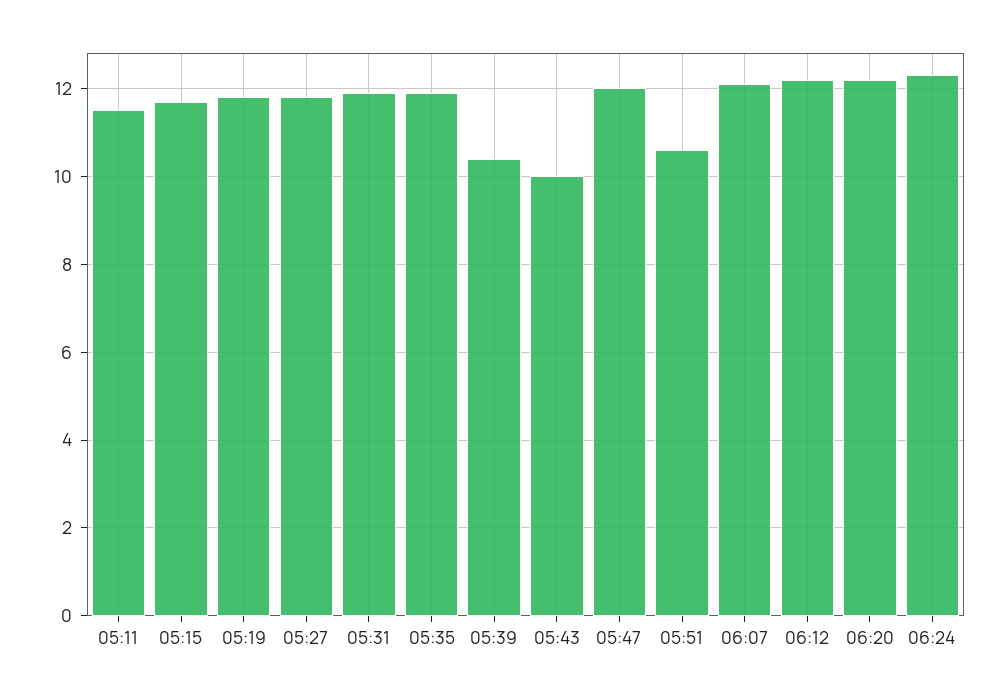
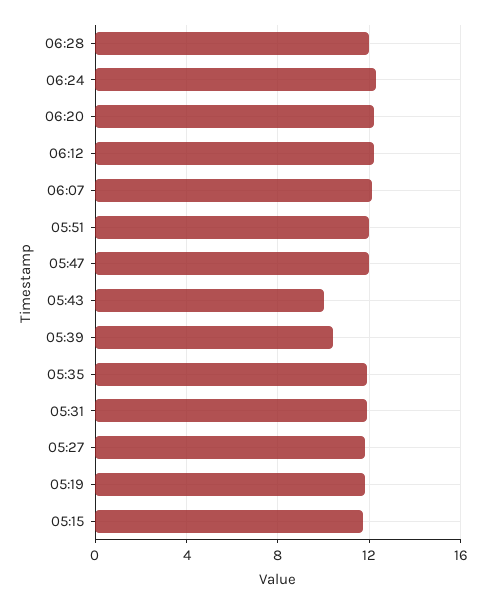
05:11: 11.5 -> none
05:51: 10.5 -> 12
06:28: none -> 12

